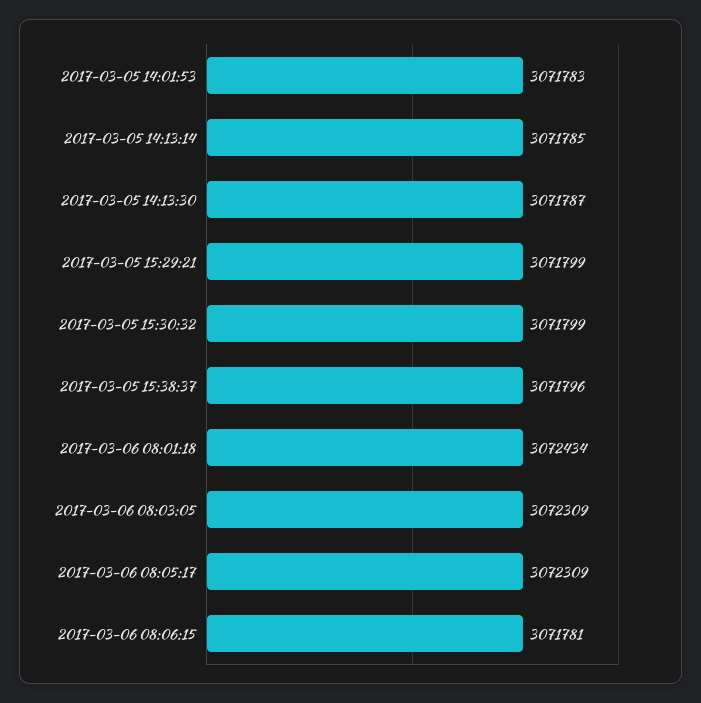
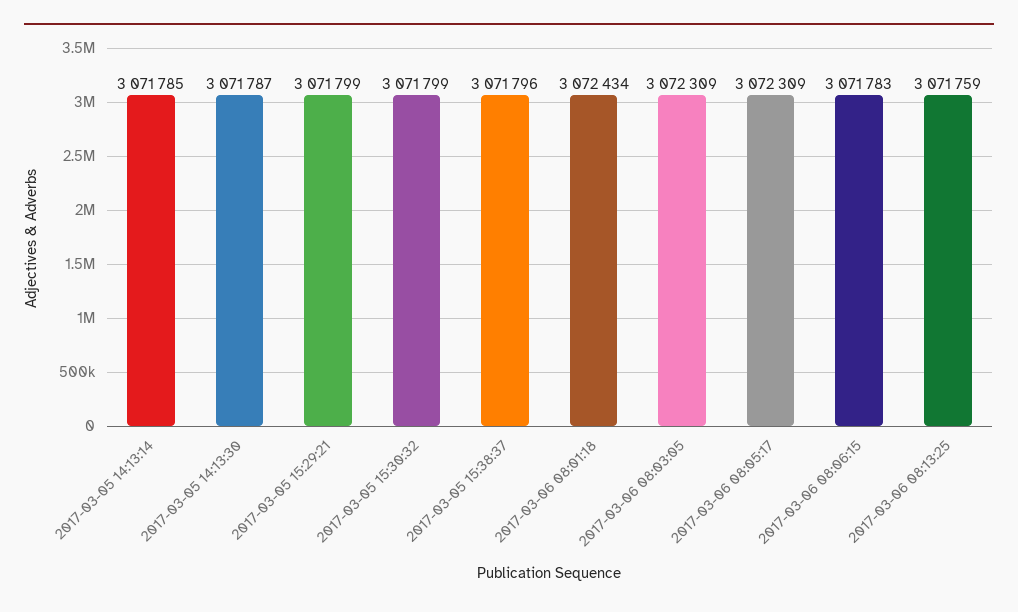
2017-03-05 14:01:53: 3071783 -> none
2017-03-06 08:06:15: 3071781 -> 3071783
2017-03-06 08:13:25: none -> 3071759

